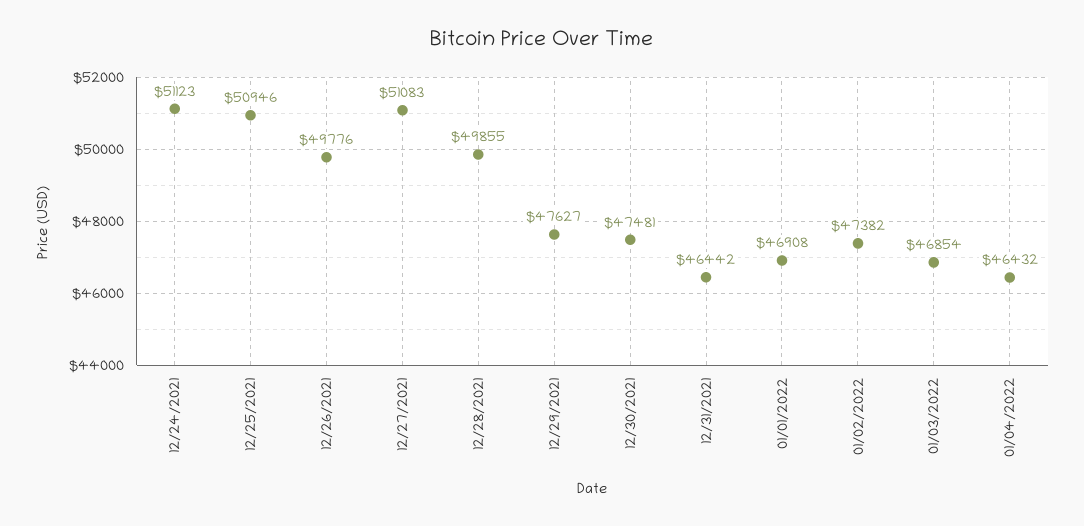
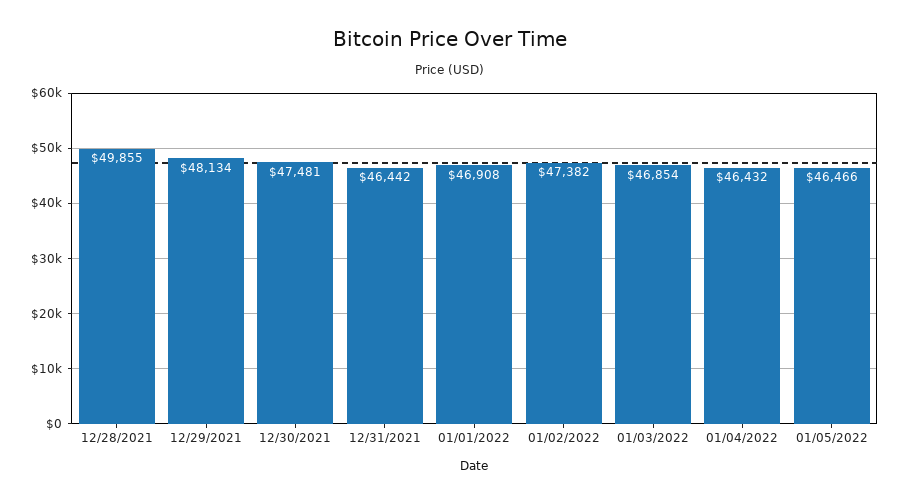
12/24/2021: 51123 -> none
12/25/2021: 50946 -> none
12/26/2021: 49776 -> none
12/27/2021: 51083 -> none
12/29/2021: 47627 -> 48134
01/05/2022: none -> 46466

